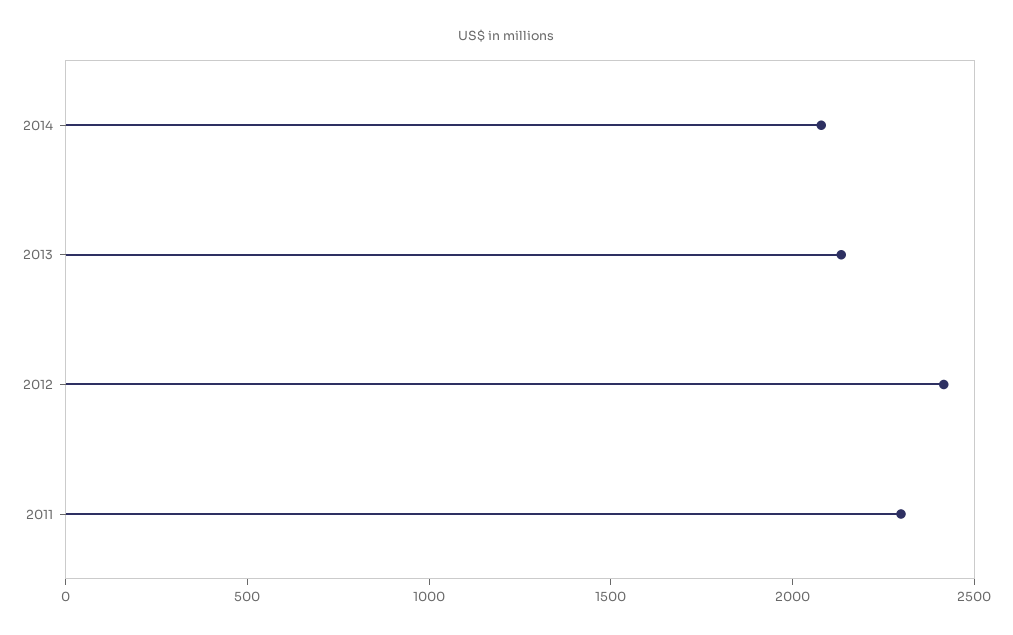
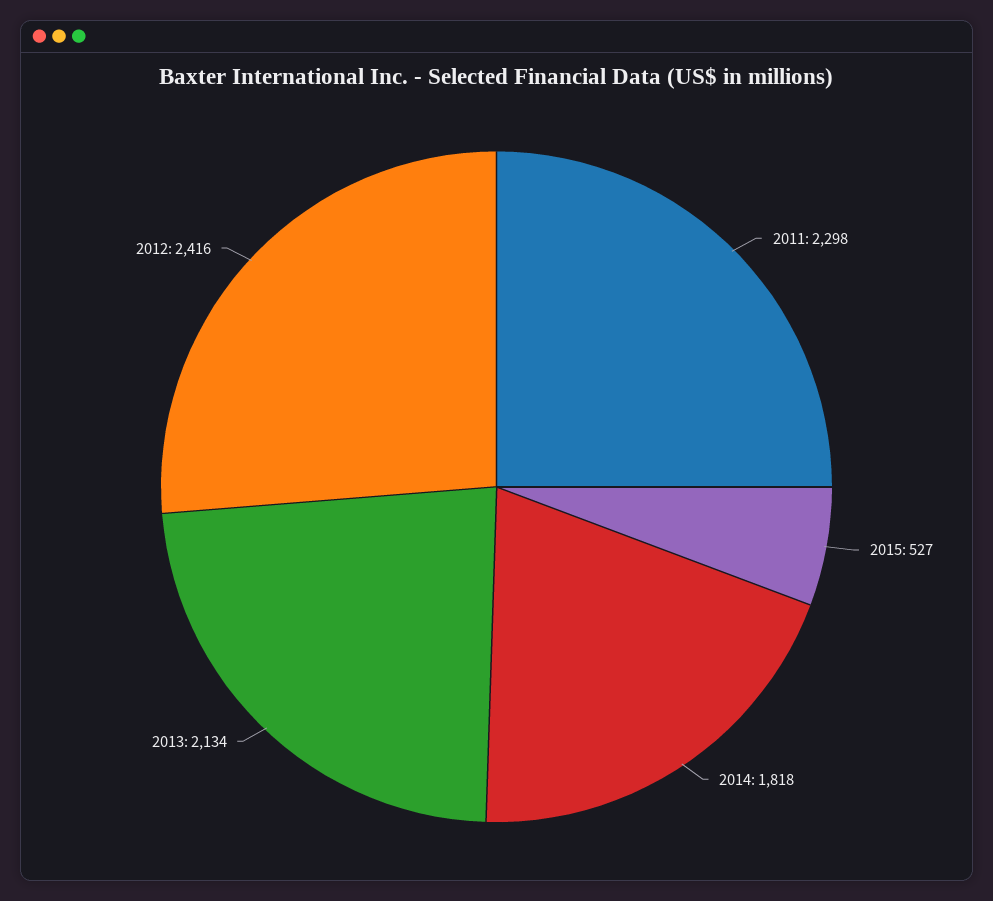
2014: 2100 -> 1818
2015: none -> 527

